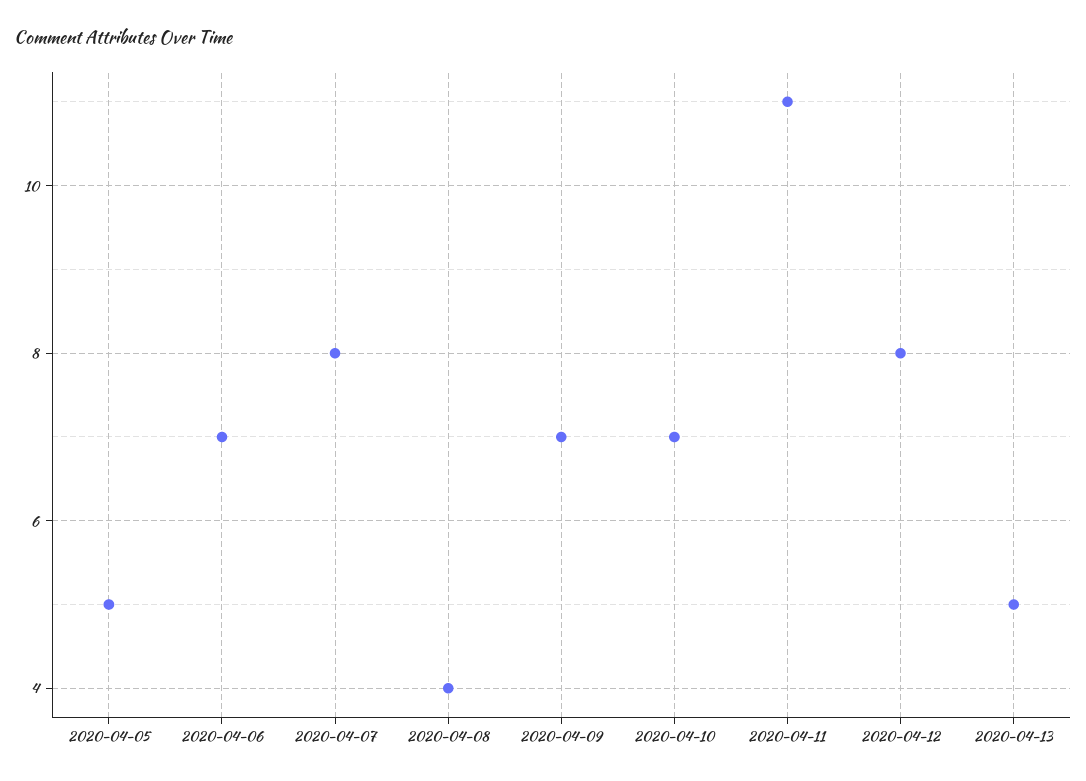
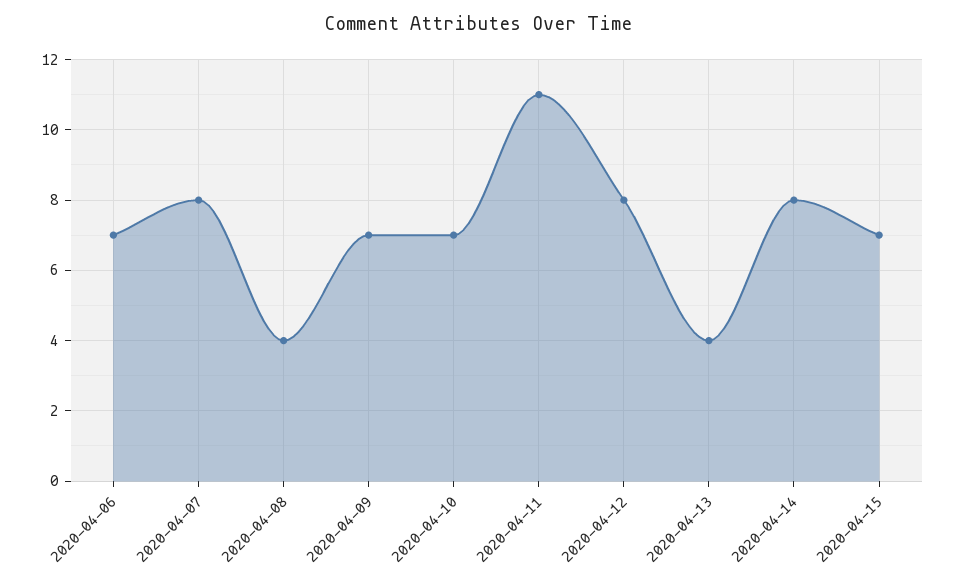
2020-04-05: 5 -> none
2020-04-13: 5 -> 4
2020-04-14: none -> 8
2020-04-15: none -> 7

